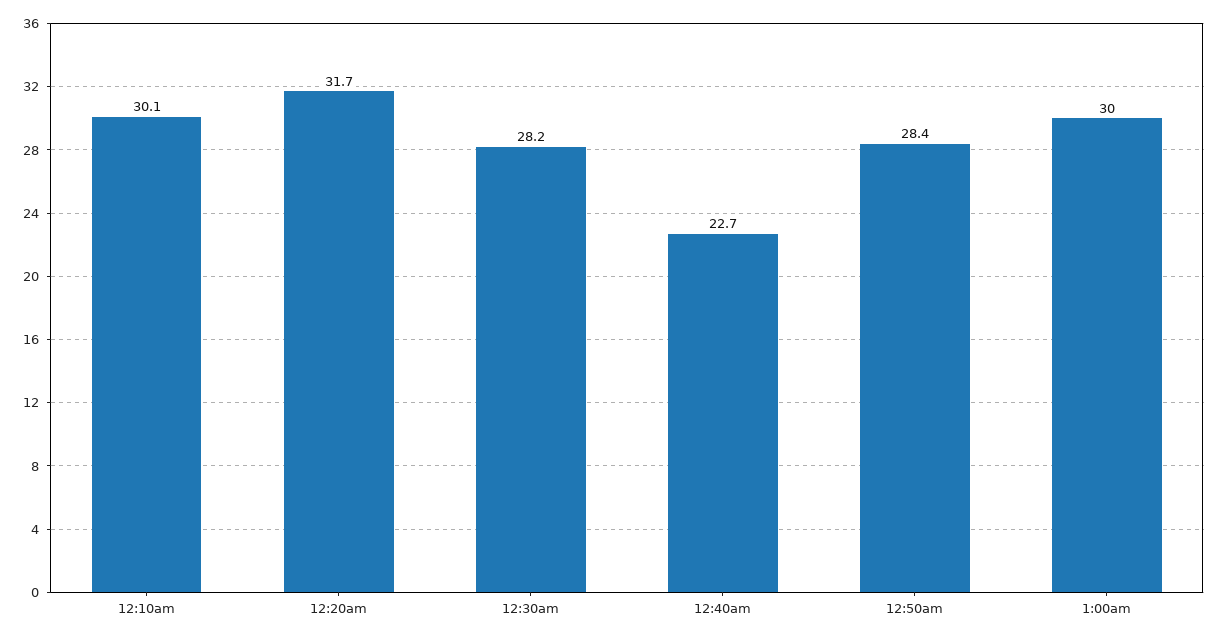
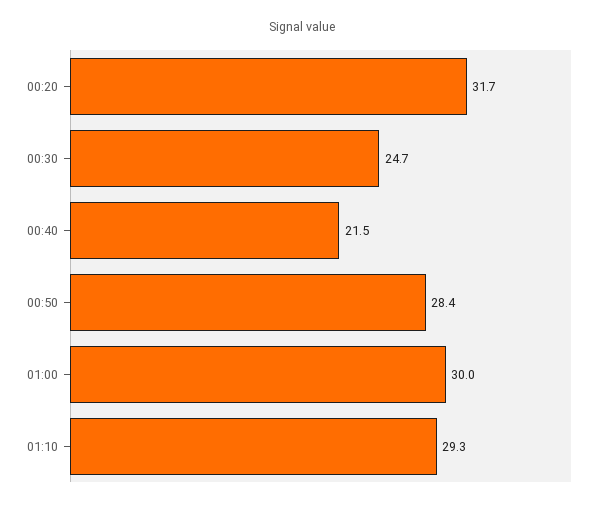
12:10am: 30.1 -> none
12:30am: 28.2 -> 24.7
12:40am: 22.7 -> 21.5
01:10: none -> 29.3

